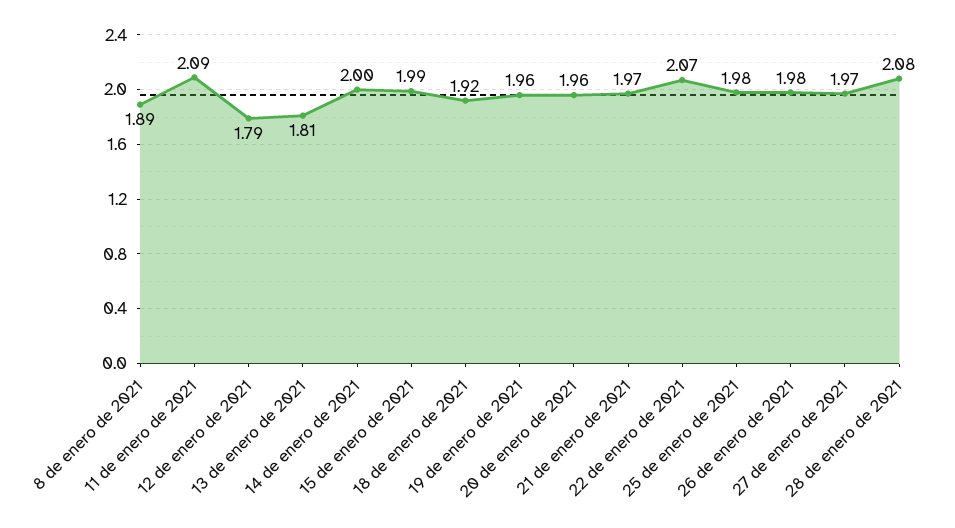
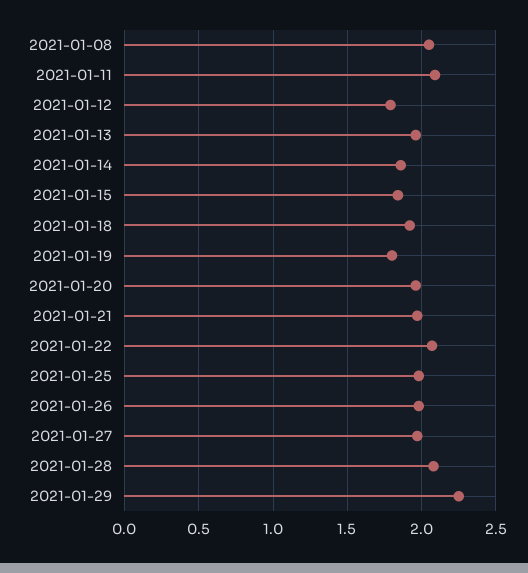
8 de enero de 2021: 1.89 -> 2.05
13 de enero de 2021: 1.81 -> 1.95
14 de enero de 2021: 2 -> 1.85
15 de enero de 2021: 1.99 -> 1.85
19 de enero de 2021: 1.96 -> 1.8
2021-01-29: none -> 2.25

